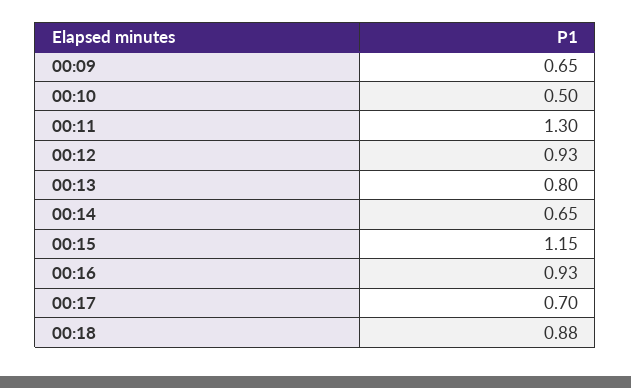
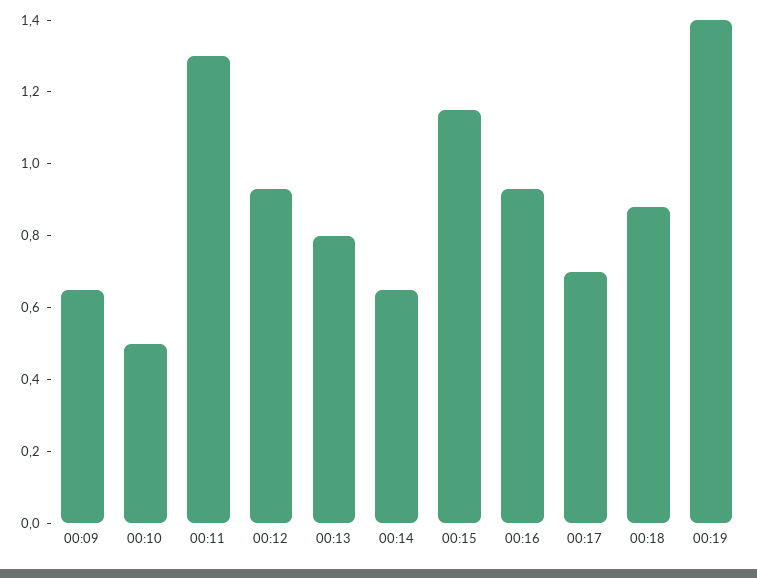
00:19: none -> 1.4

